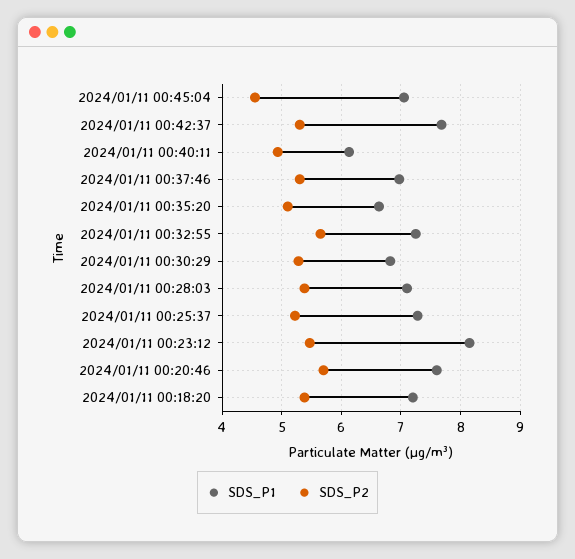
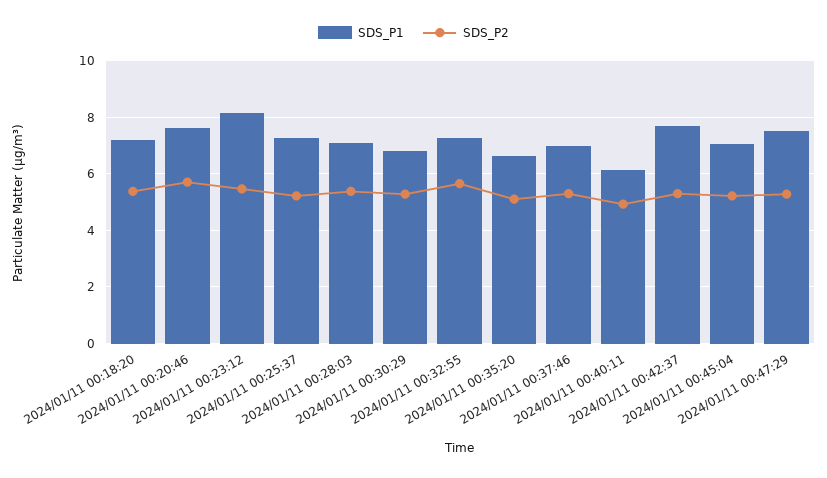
SDS_P2, 2024/01/11 00:45:04: 4.6 -> 5.25
SDS_P1, 2024/01/11 00:47:29: none -> 7.5
SDS_P2, 2024/01/11 00:47:29: none -> 5.25

